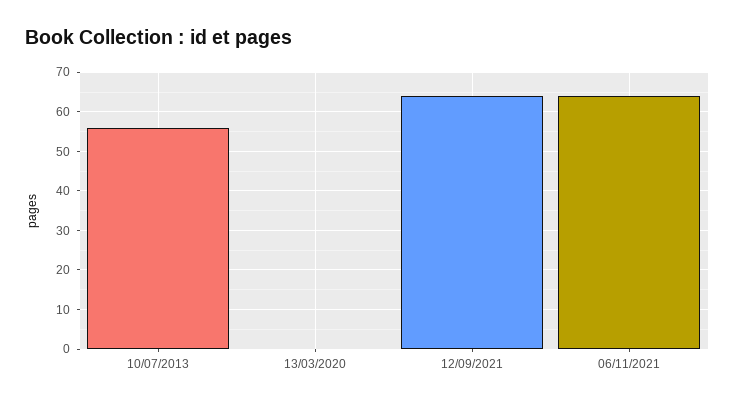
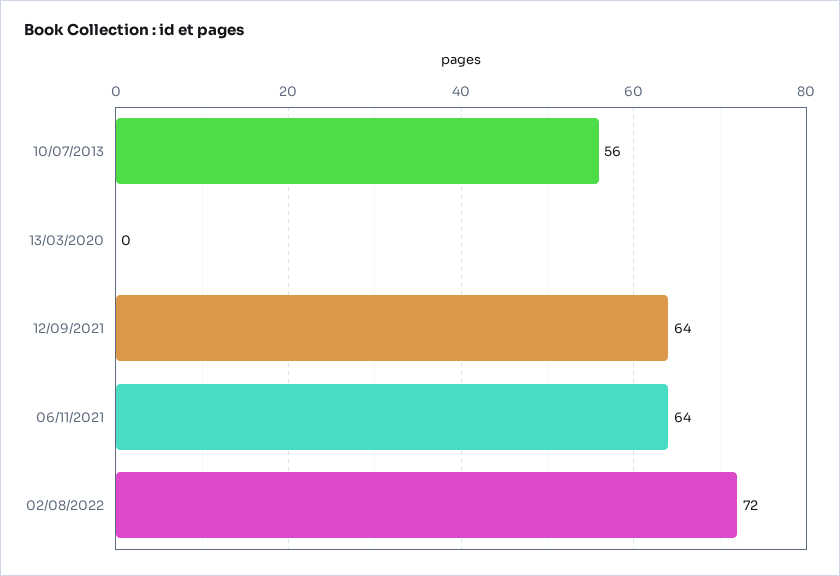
02/08/2022: none -> 72

